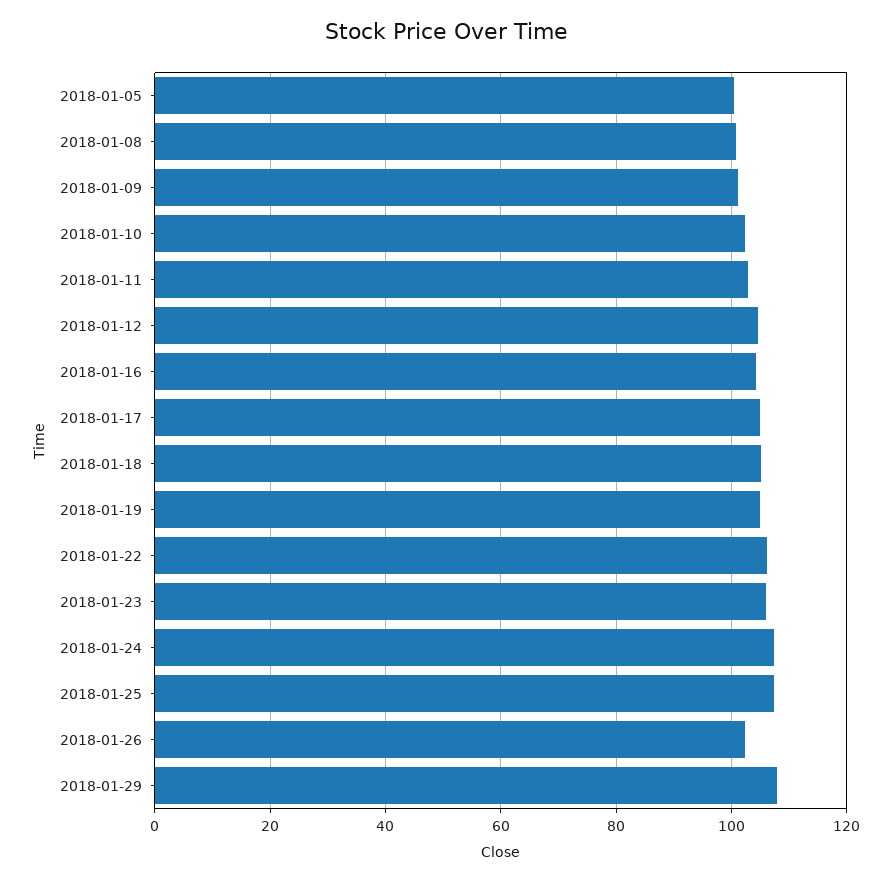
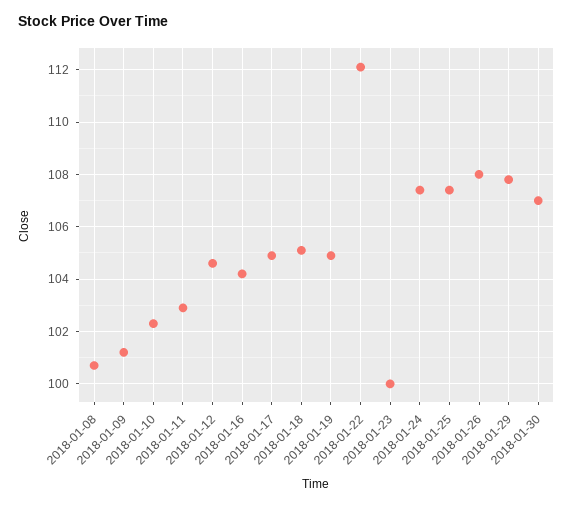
2018-01-05: 100 -> none
2018-01-22: 106 -> 112
2018-01-23: 106 -> 100
2018-01-26: 102 -> 108
2018-01-30: none -> 107

